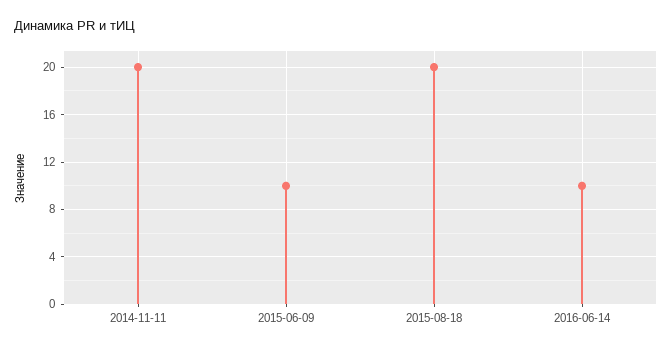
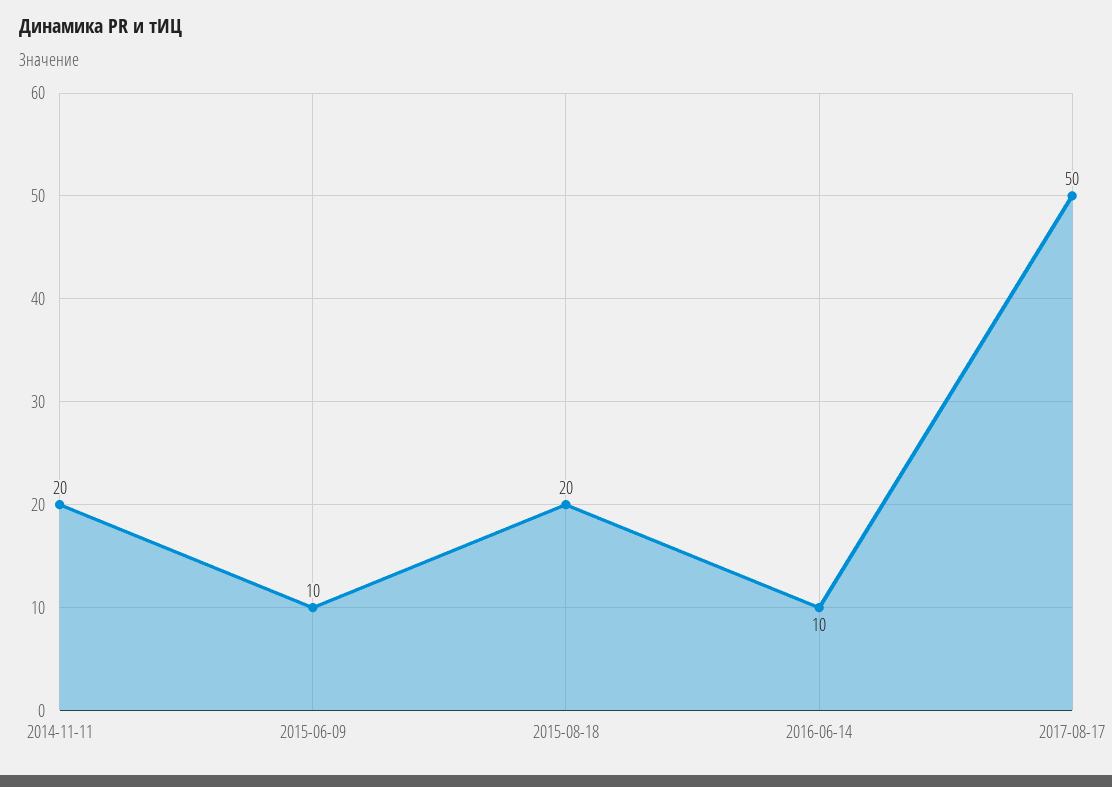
2017-08-17: none -> 50

